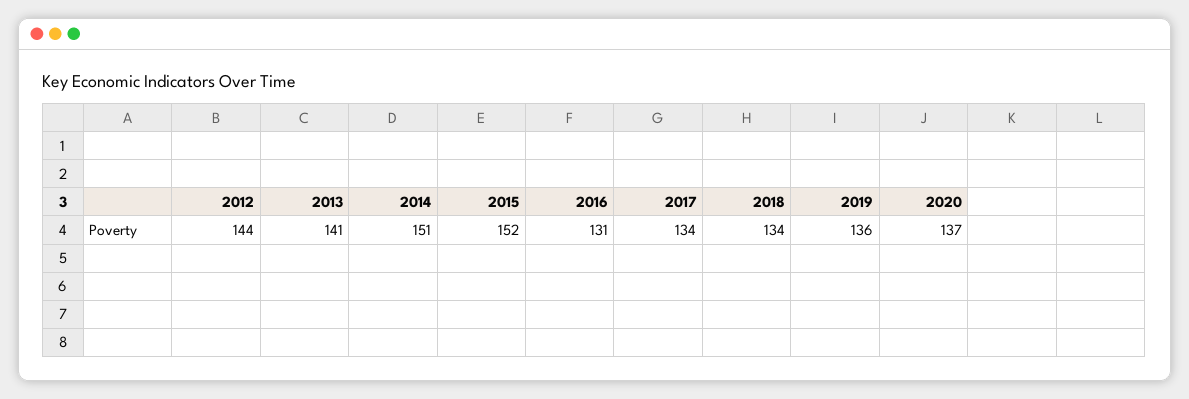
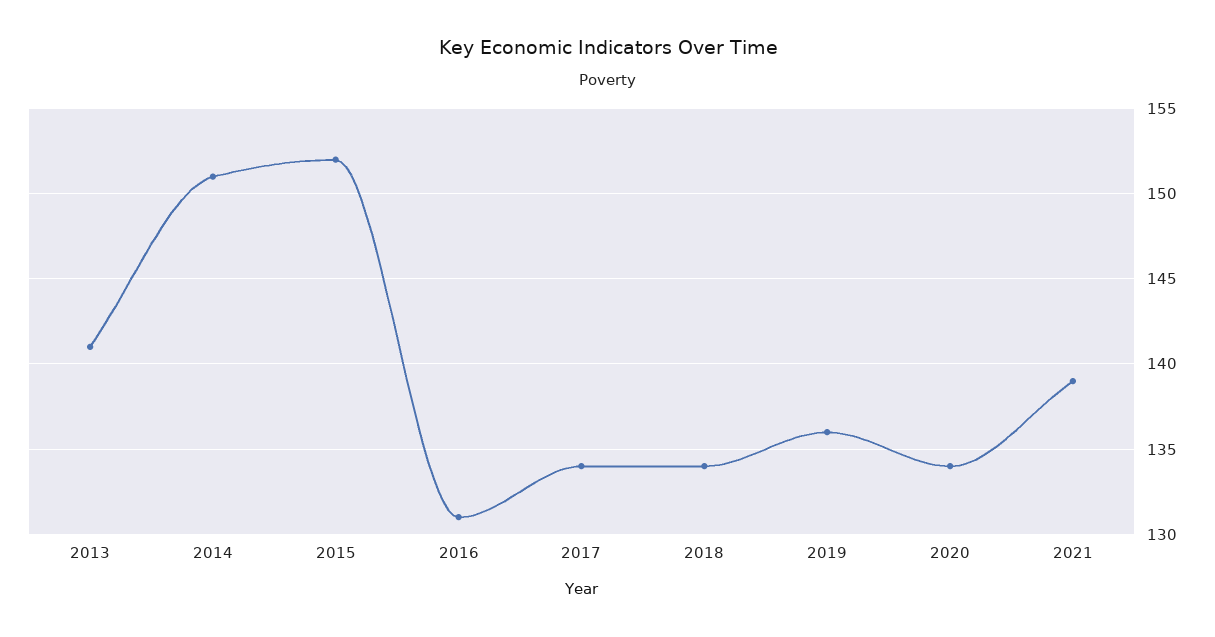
2012: 144 -> none
2020: 137 -> 134
2021: none -> 139

